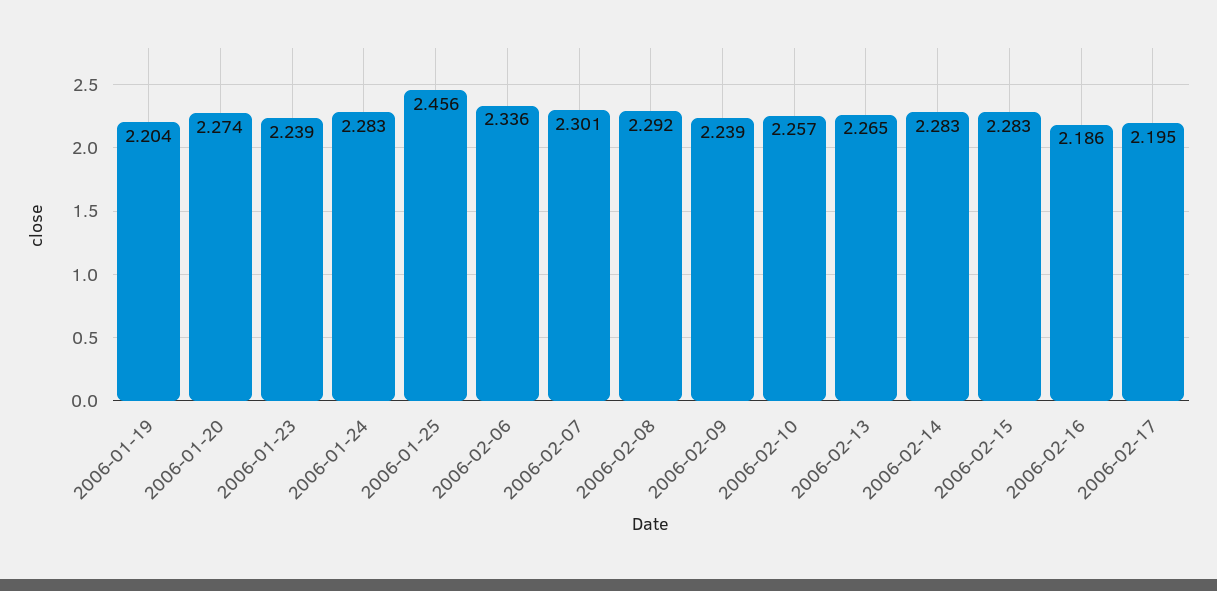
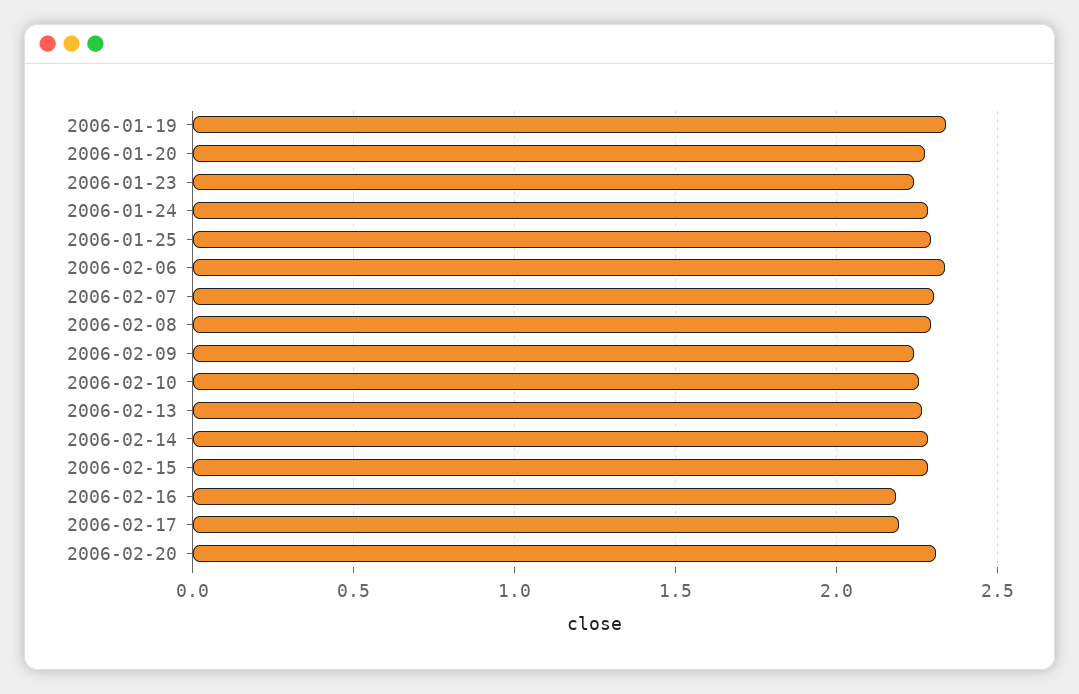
2006-01-19: 2.204 -> 2.35
2006-01-25: 2.456 -> 2.3
2006-02-20: none -> 2.3

